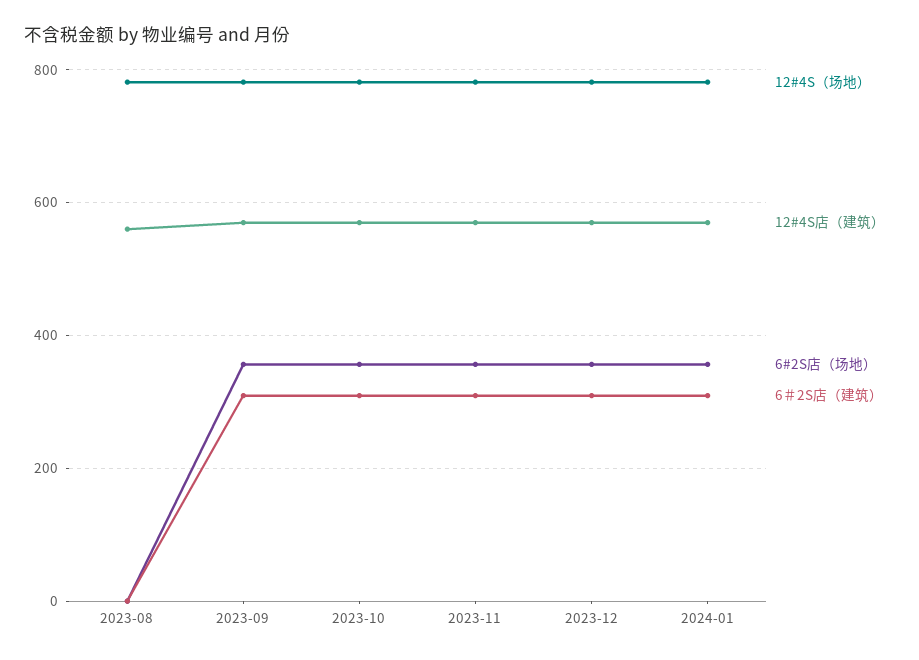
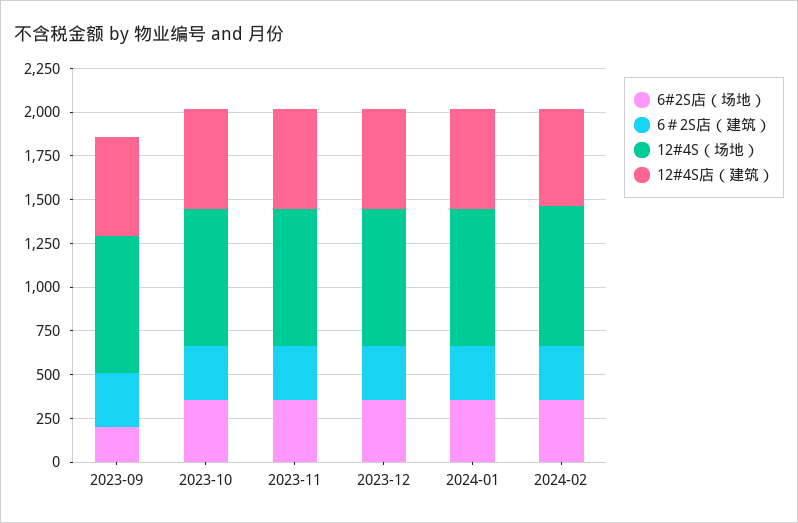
12#4S（场地）, 2023-08: 780 -> none
12#4S店（建筑）, 2023-08: 560 -> none
6#2S店（场地）, 2023-08: 0 -> none
6＃2S店（建筑）, 2023-08: 0 -> none
6#2S店（场地）, 2023-09: 360 -> 200
6#2S店（场地）, 2024-02: none -> 350
6＃2S店（建筑）, 2024-02: none -> 300
12#4S（场地）, 2024-02: none -> 800
12#4S店（建筑）, 2024-02: none -> 550

